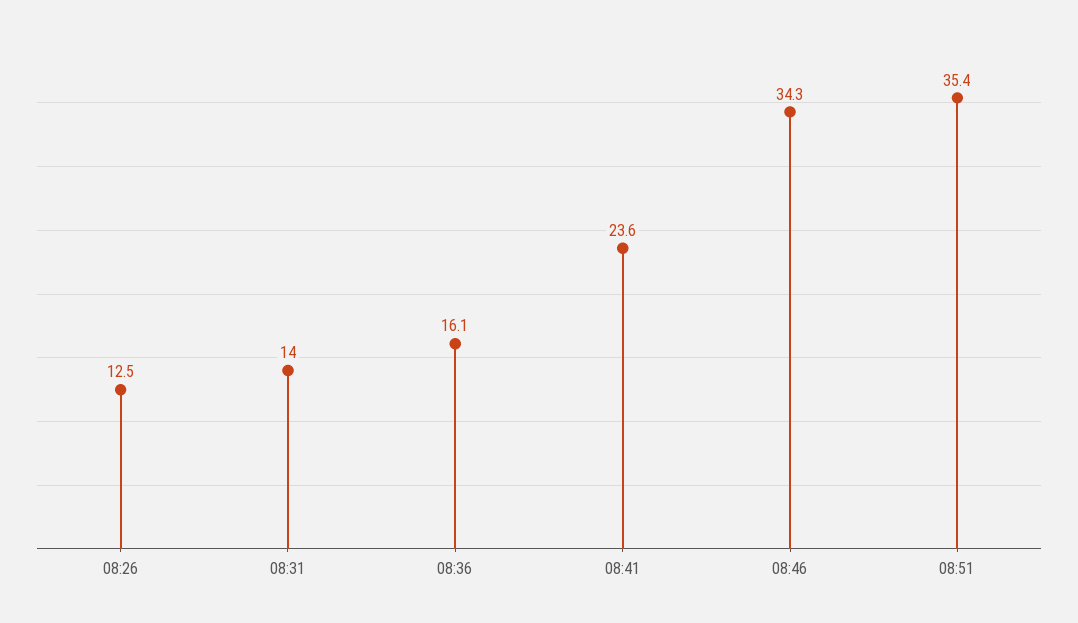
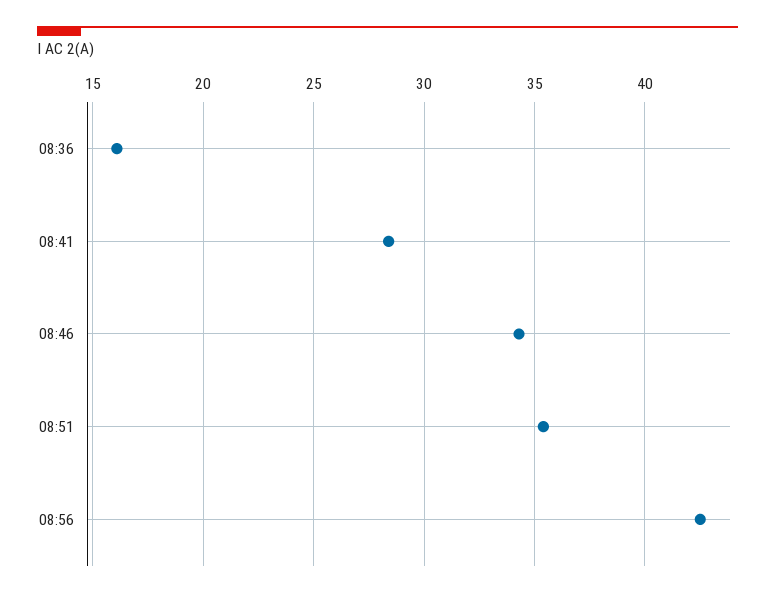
08:26: 12.5 -> none
08:31: 14 -> none
08:41: 23.6 -> 28.5
08:56: none -> 42.5

